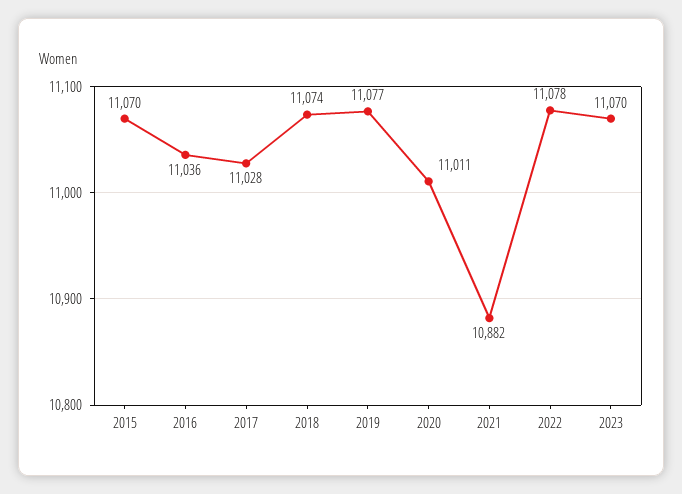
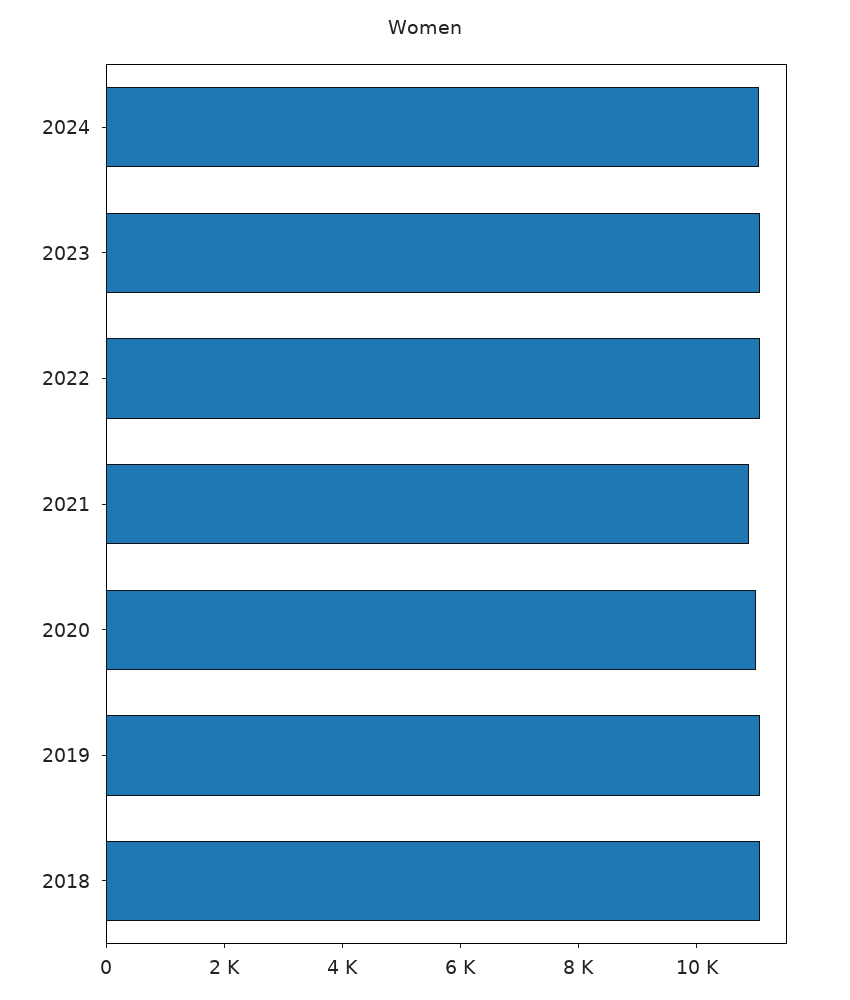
2015: 11070 -> none
2016: 11036 -> none
2017: 11028 -> none
2024: none -> 11000

